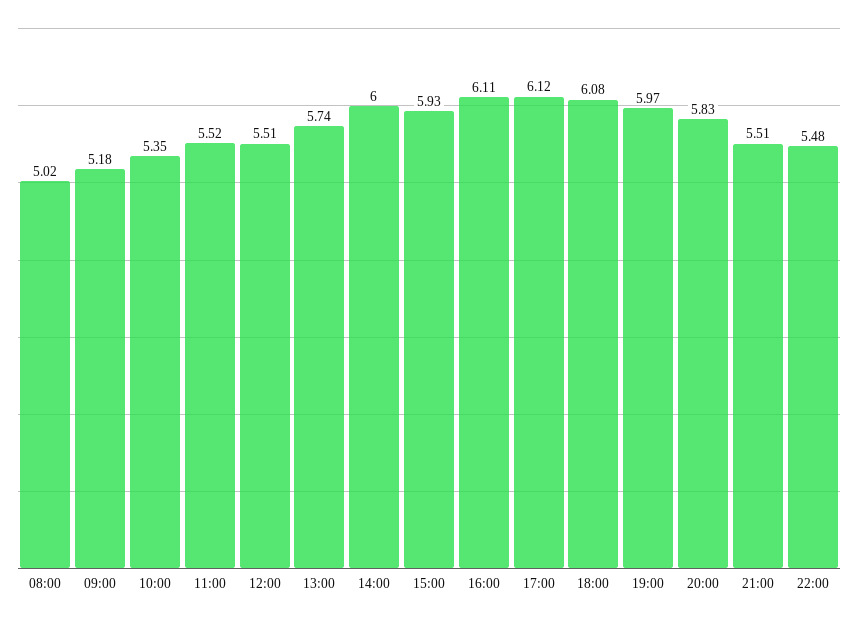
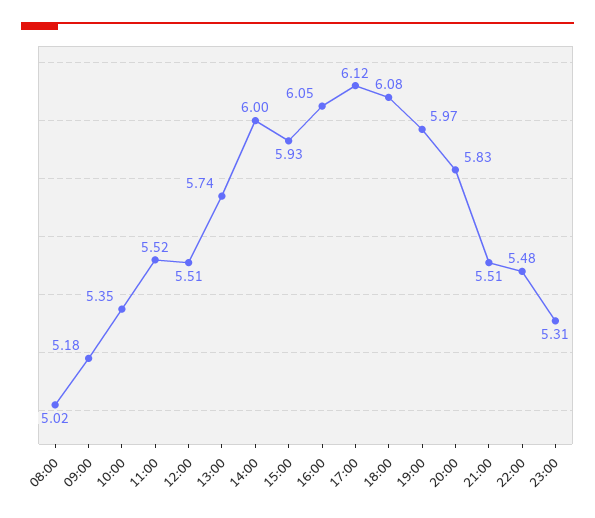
16:00: 6.11 -> 6.05
23:00: none -> 5.31

